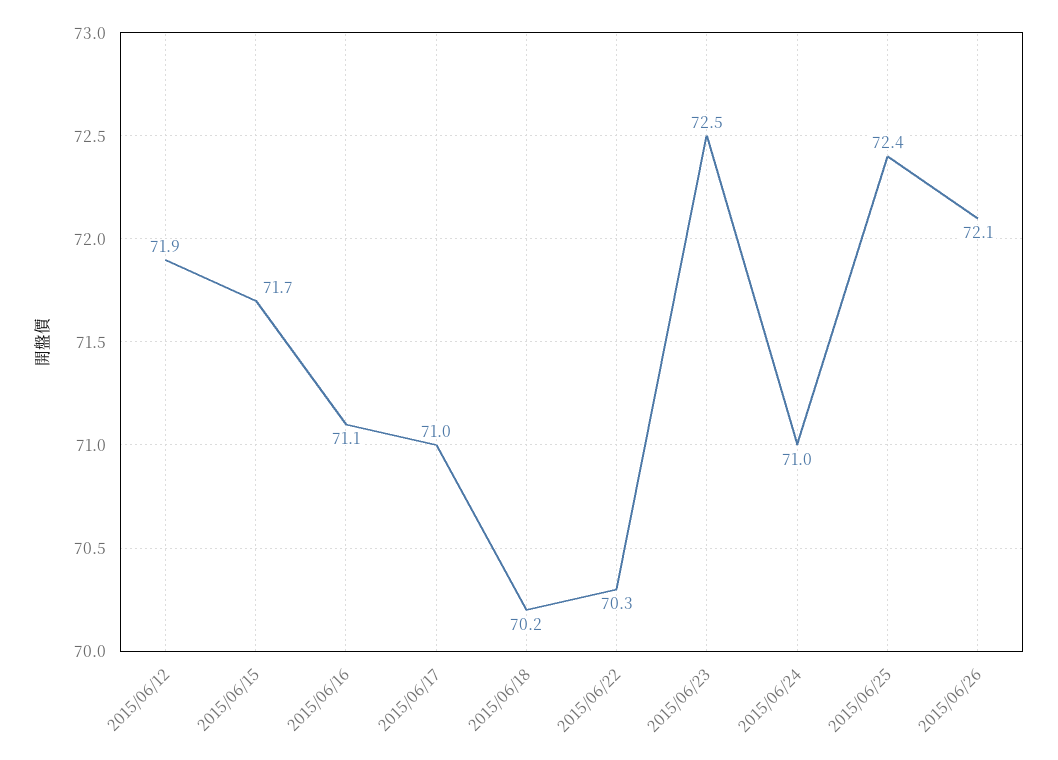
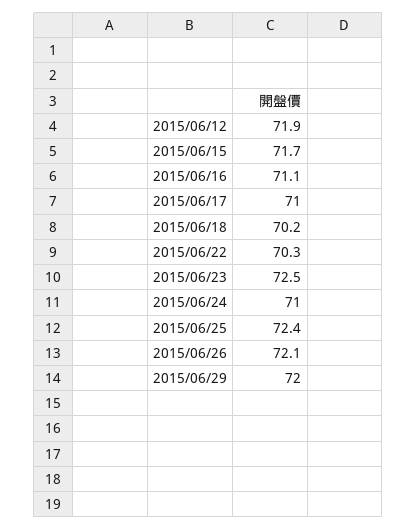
2015/06/29: none -> 72

